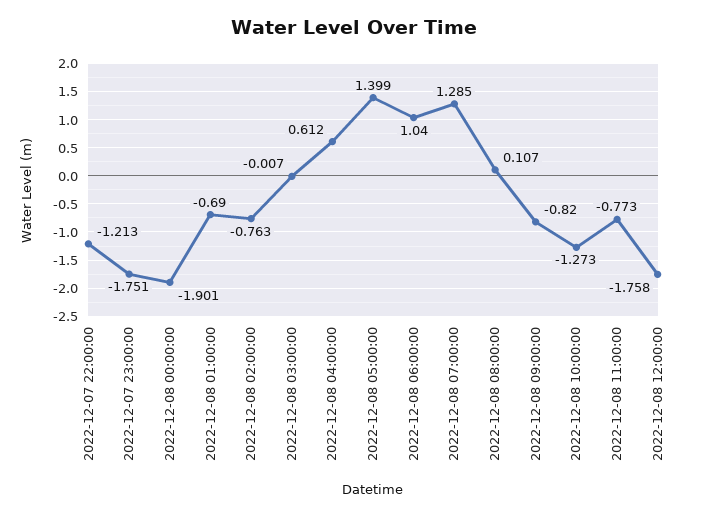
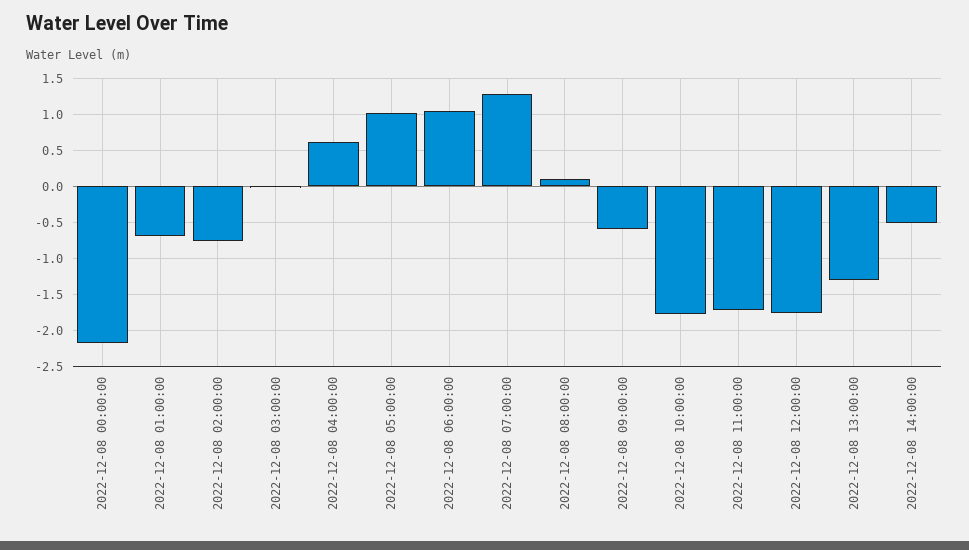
2022-12-07 22:00:00: -1.213 -> none
2022-12-07 23:00:00: -1.751 -> none
2022-12-08 00:00:00: -1.901 -> -2.2
2022-12-08 05:00:00: 1.399 -> 1
2022-12-08 09:00:00: -0.82 -> -0.6
2022-12-08 10:00:00: -1.273 -> -1.8
2022-12-08 11:00:00: -0.773 -> -1.7
2022-12-08 13:00:00: none -> -1.3
2022-12-08 14:00:00: none -> -0.5

